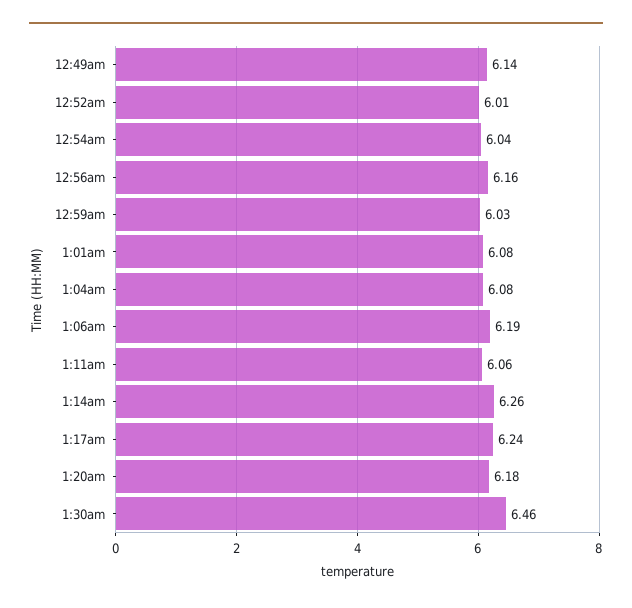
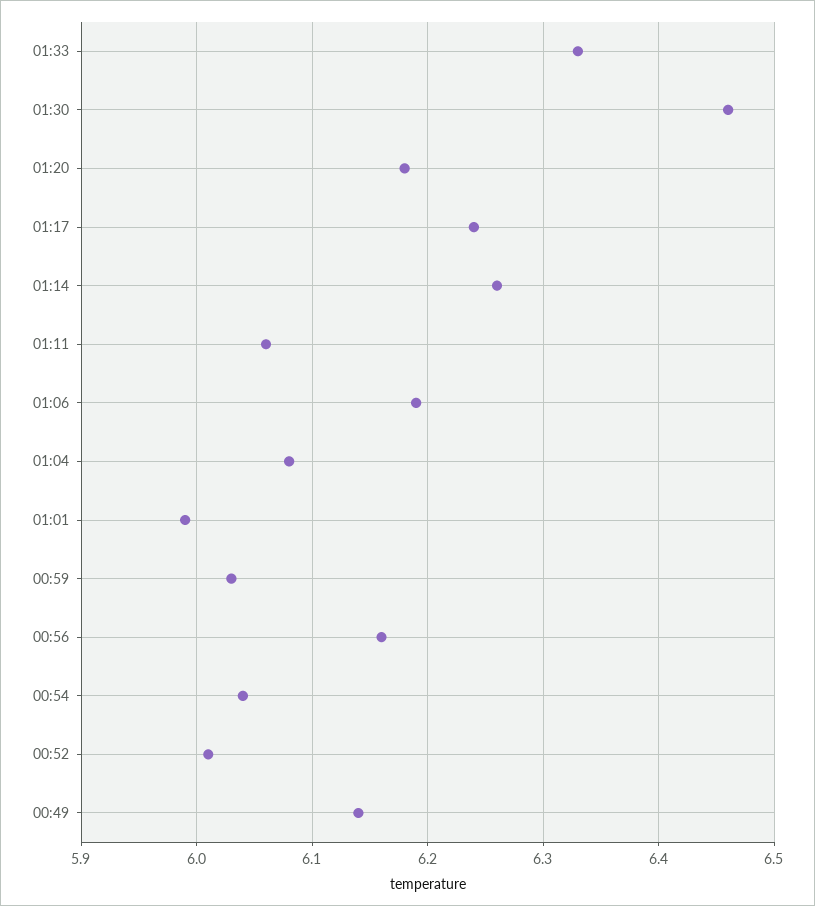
1:01am: 6.08 -> 5.99
01:33: none -> 6.33

